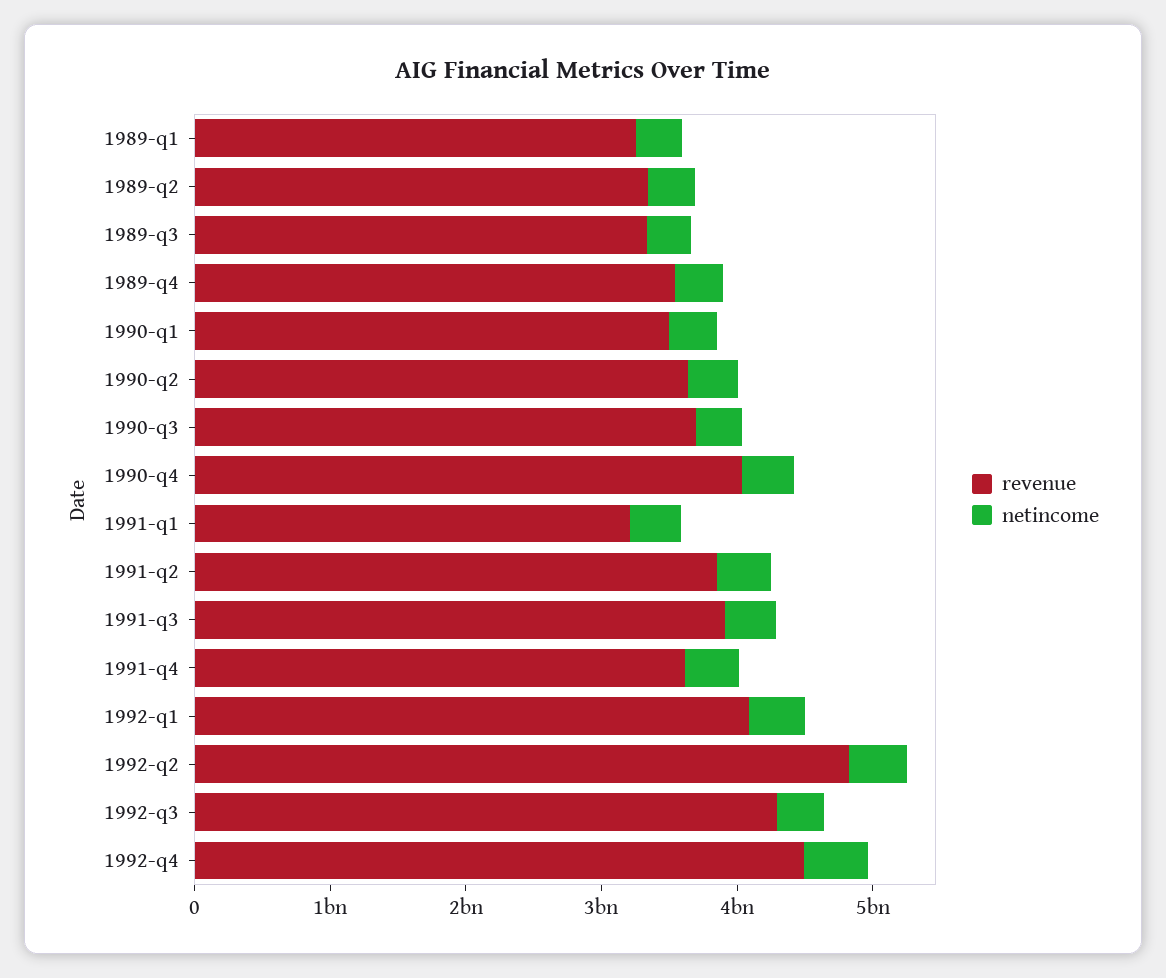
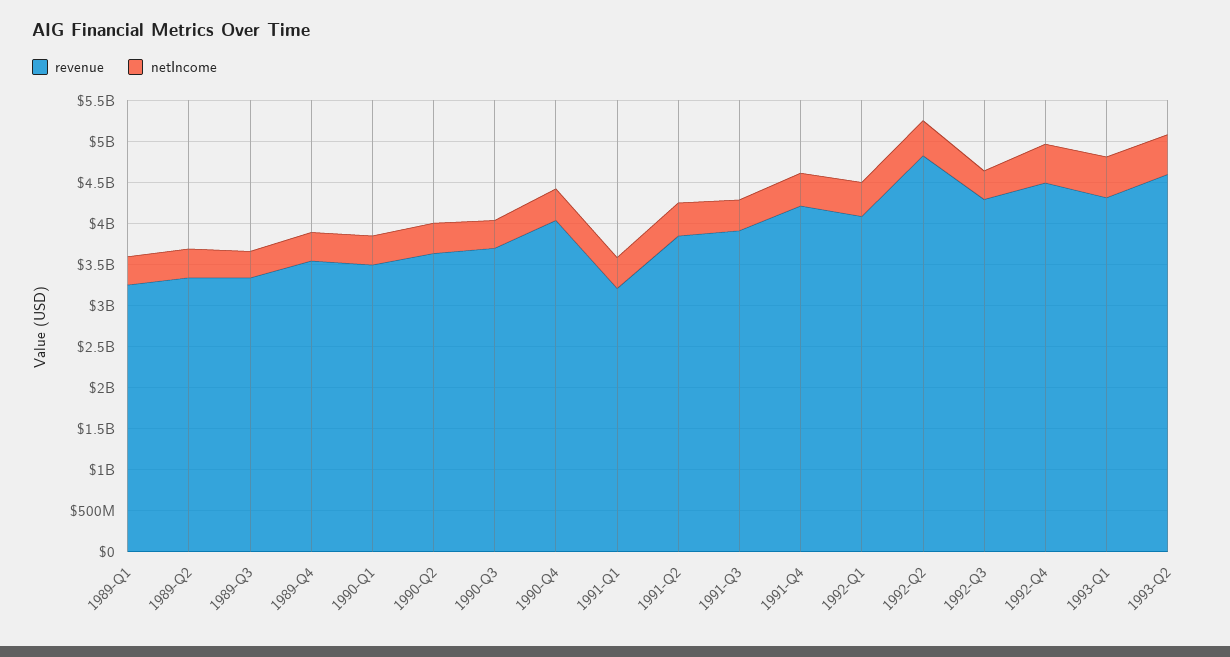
revenue, 1991-q4: 3600000000 -> 4200000000
revenue, 1993-Q1: none -> 4300000000
netincome, 1993-Q1: none -> 500000000
revenue, 1993-Q2: none -> 4600000000
netincome, 1993-Q2: none -> 500000000

